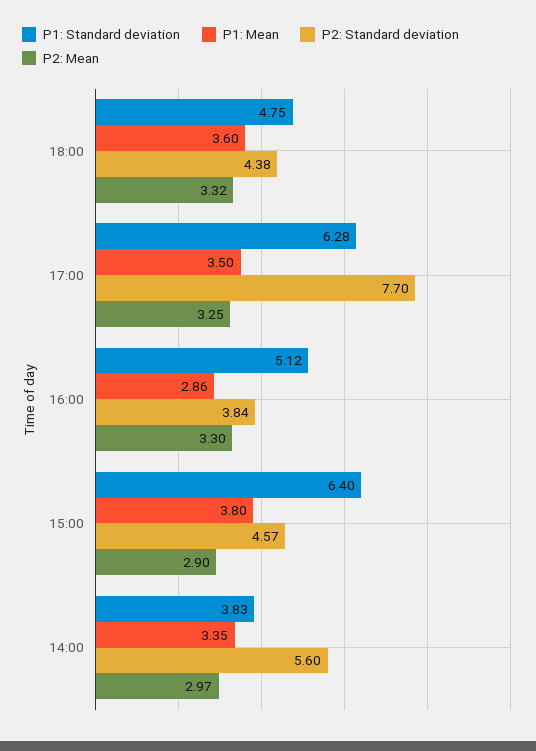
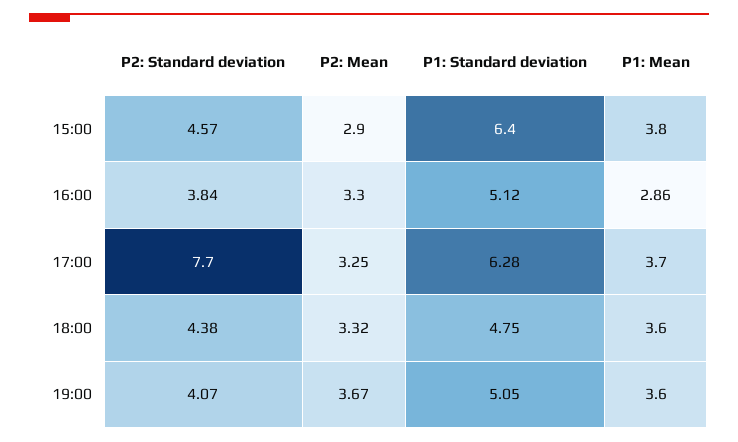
P1: Mean, 17:00: 3.5 -> 3.7
P1: Standard deviation, 14:00: 3.83 -> none
P1: Mean, 14:00: 3.35 -> none
P2: Standard deviation, 14:00: 5.6 -> none
P2: Mean, 14:00: 2.97 -> none
P2: Standard deviation, 19:00: none -> 4.07
P2: Mean, 19:00: none -> 3.67
P1: Standard deviation, 19:00: none -> 5.05
P1: Mean, 19:00: none -> 3.6

